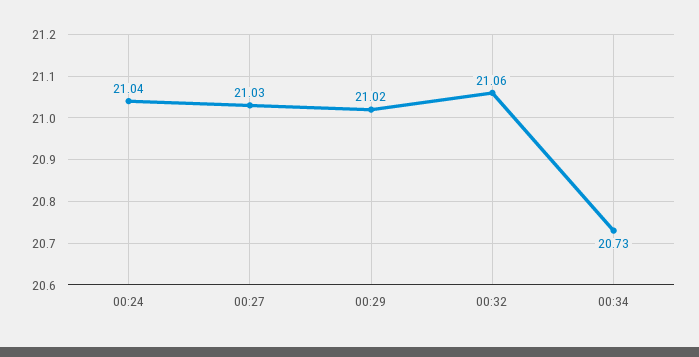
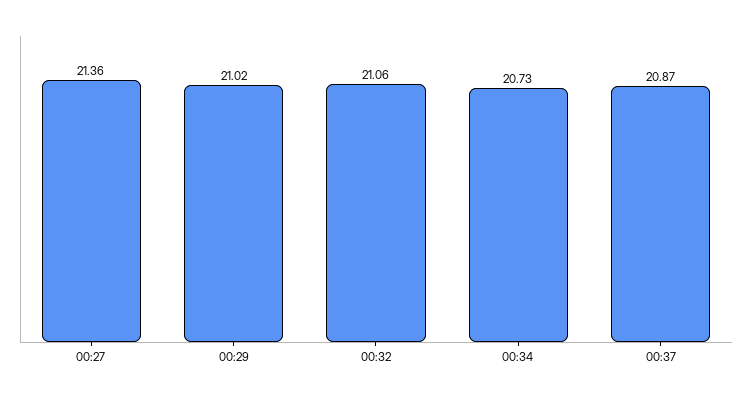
00:24: 21.04 -> none
00:27: 21.03 -> 21.36
00:37: none -> 20.87

